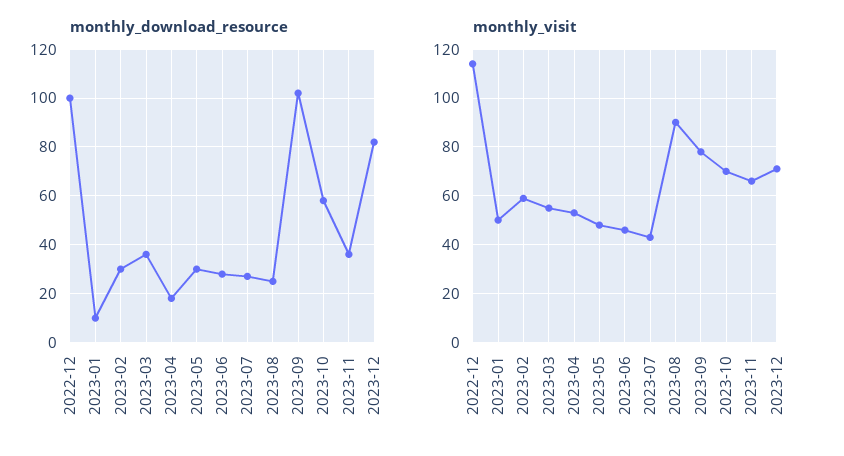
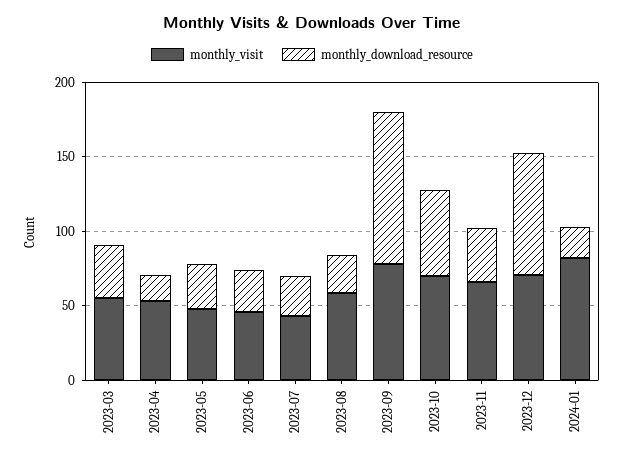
monthly_download_resource, 2022-12: 100 -> none
monthly_download_resource, 2023-01: 10 -> none
monthly_download_resource, 2023-02: 30 -> none
monthly_visit, 2022-12: 115 -> none
monthly_visit, 2023-01: 50 -> none
monthly_visit, 2023-02: 60 -> none
monthly_visit, 2023-08: 90 -> 60
monthly_visit, 2024-01: none -> 80
monthly_download_resource, 2024-01: none -> 20

